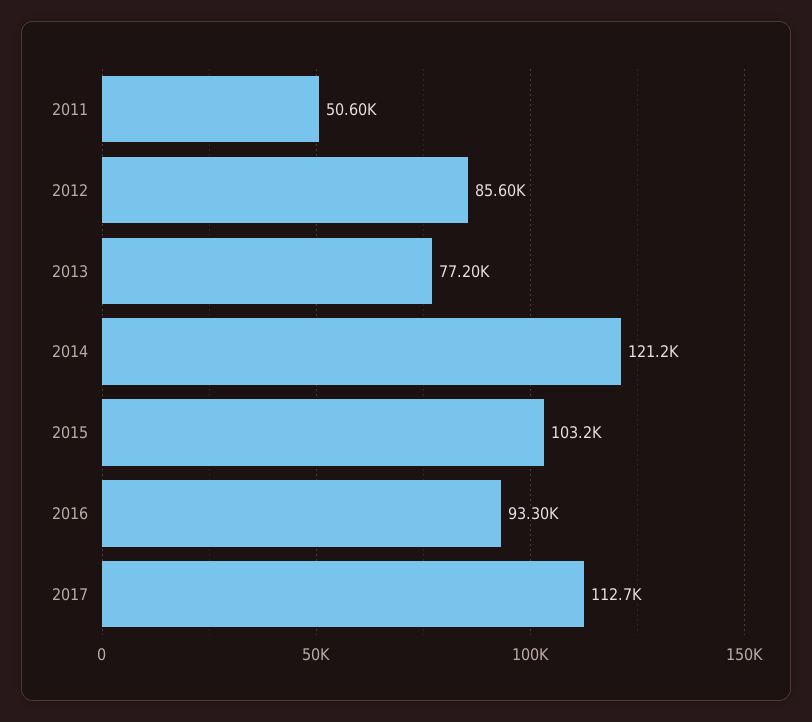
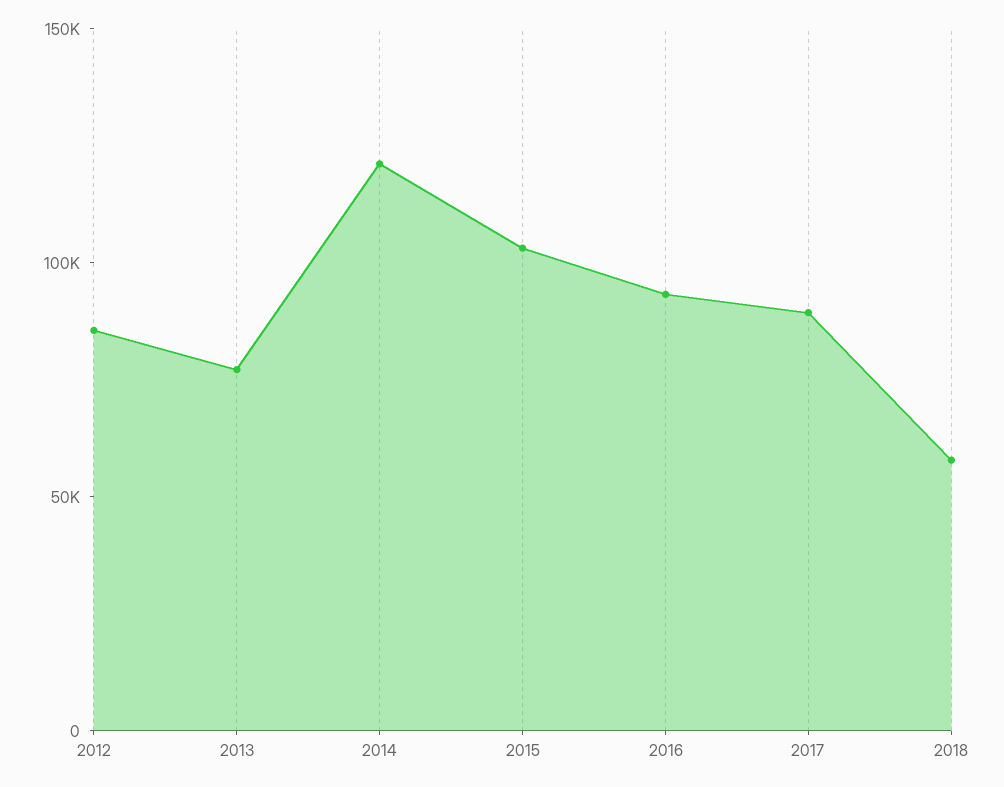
2011: 50600 -> none
2017: 112700 -> 90000
2018: none -> 60000

